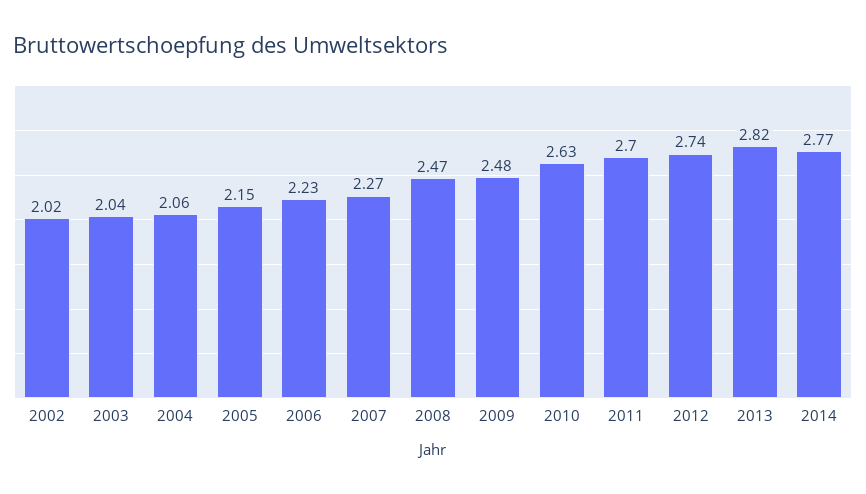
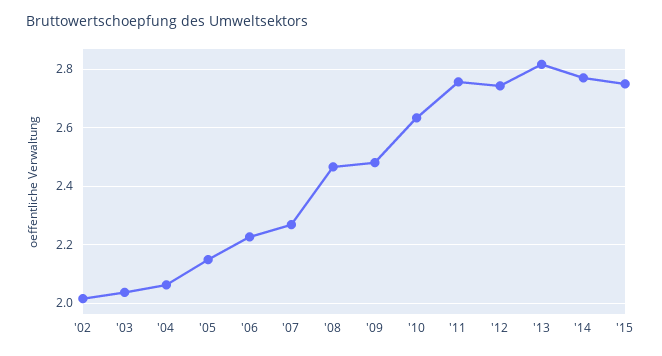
2011: 2.7 -> 2.75
'15: none -> 2.75

